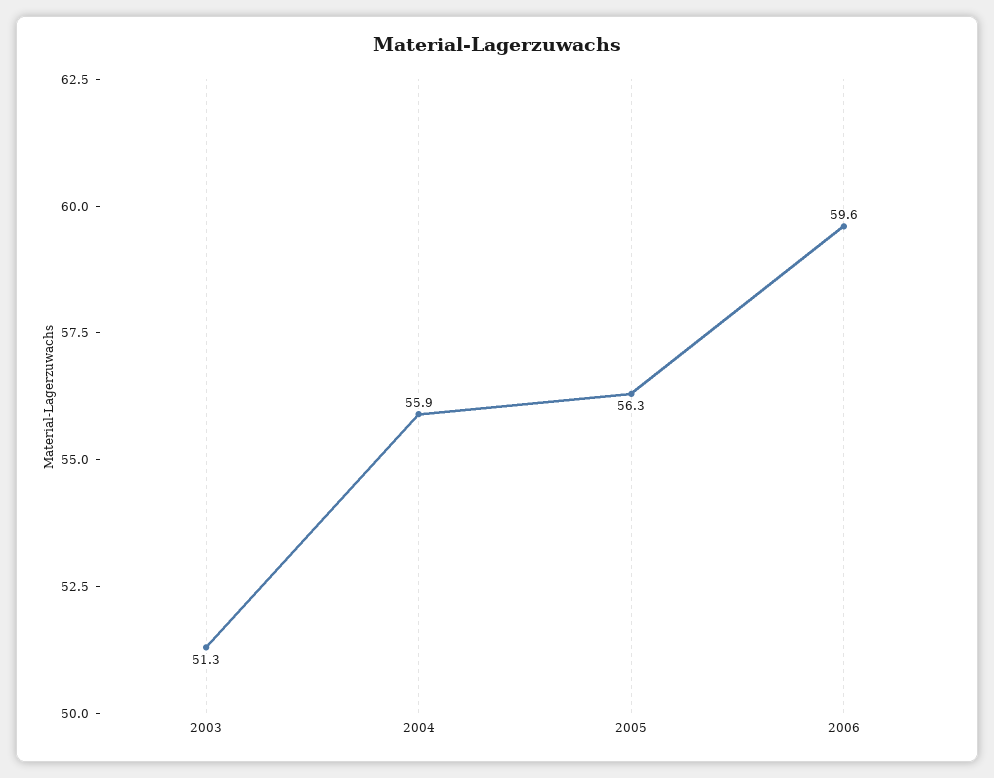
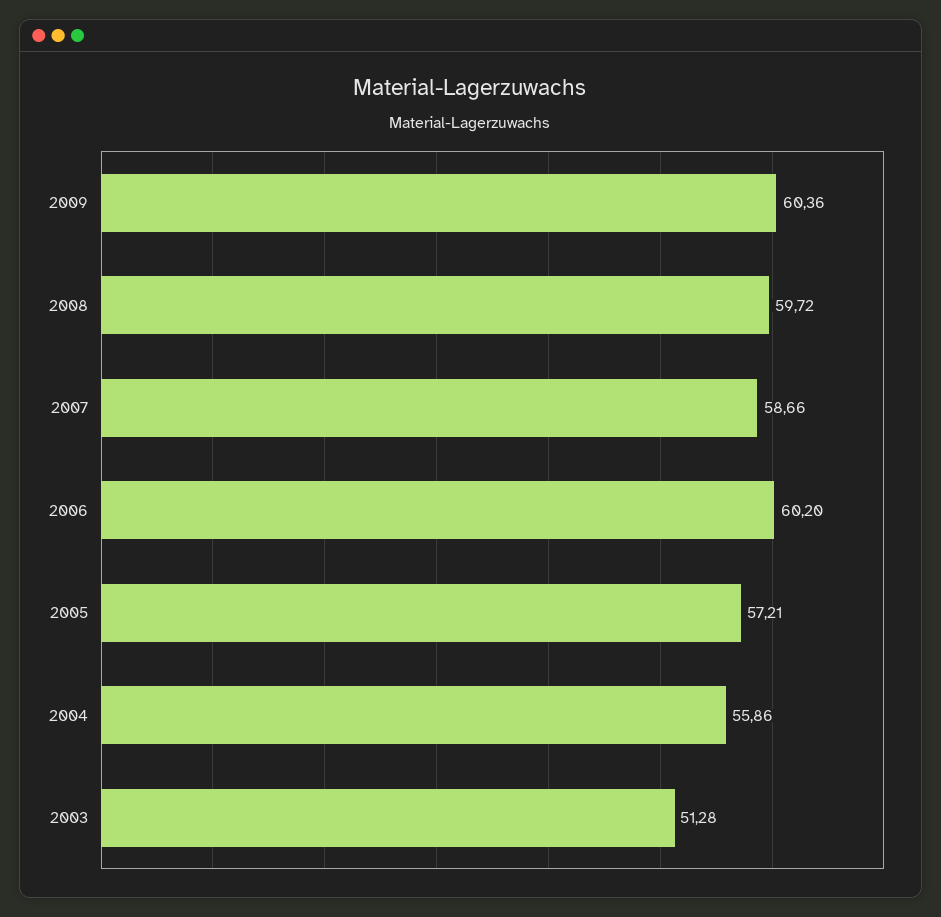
2005: 56.3 -> 57.21
2006: 59.6 -> 60.2
2009: none -> 60.36
2008: none -> 59.72
2007: none -> 58.66

